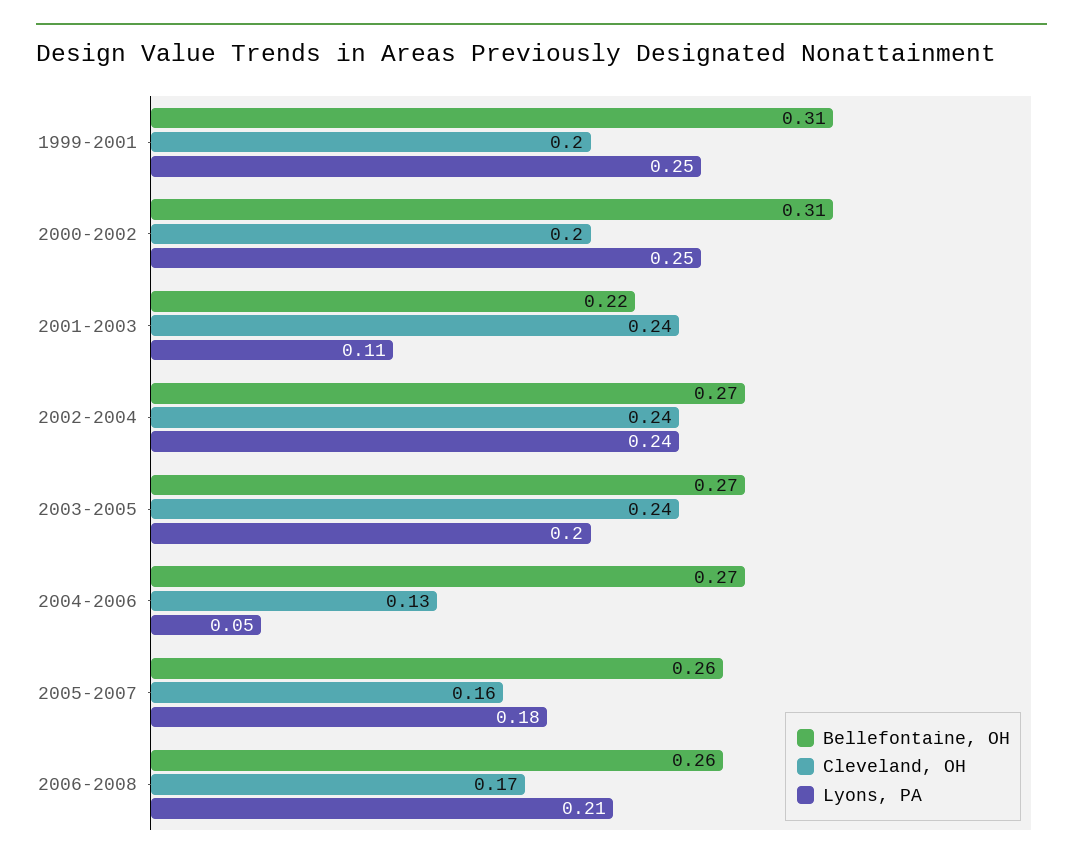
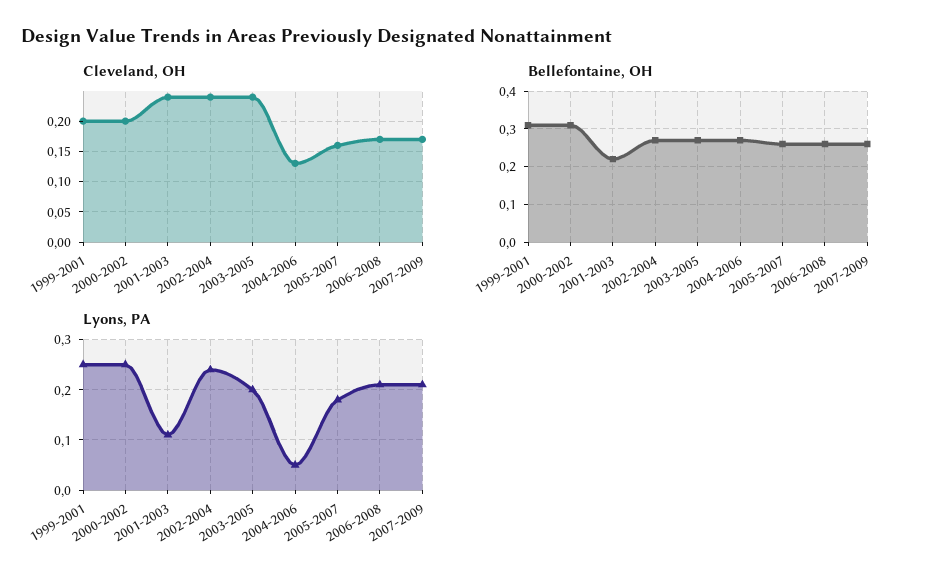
Cleveland, OH, 2007-2009: none -> 0.17
Bellefontaine, OH, 2007-2009: none -> 0.25
Lyons, PA, 2007-2009: none -> 0.2

